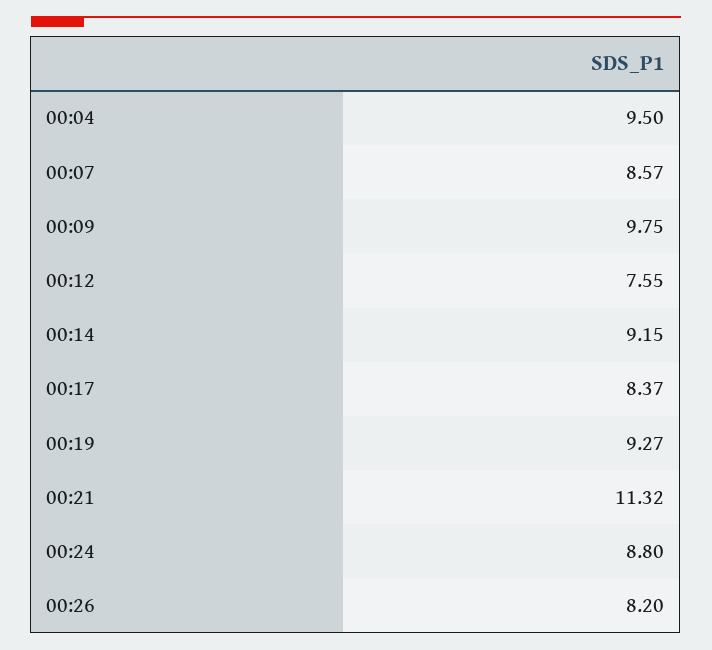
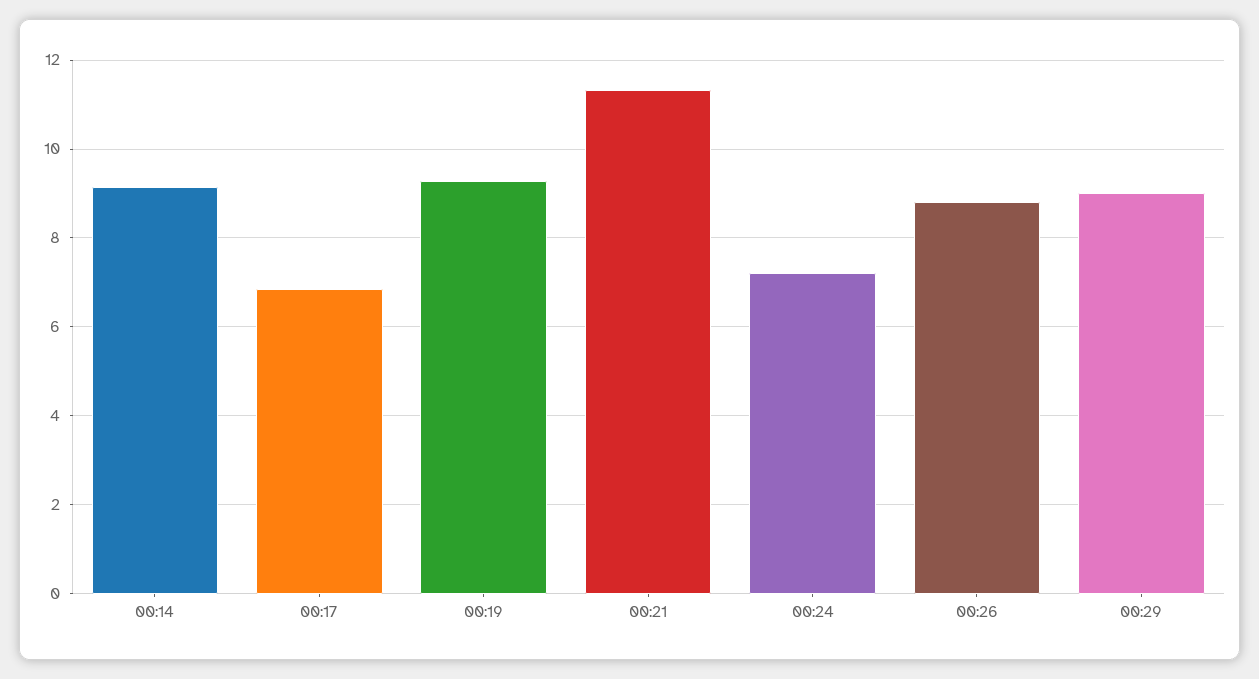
00:04: 9.5 -> none
00:07: 8.57 -> none
00:09: 9.75 -> none
00:12: 7.55 -> none
00:17: 8.37 -> 6.8
00:24: 8.8 -> 7.2
00:26: 8.2 -> 8.8
00:29: none -> 9

